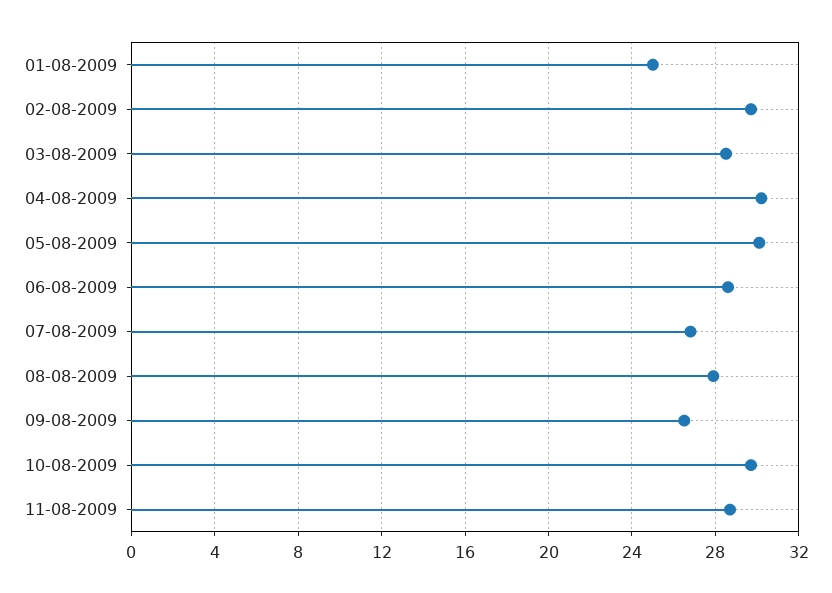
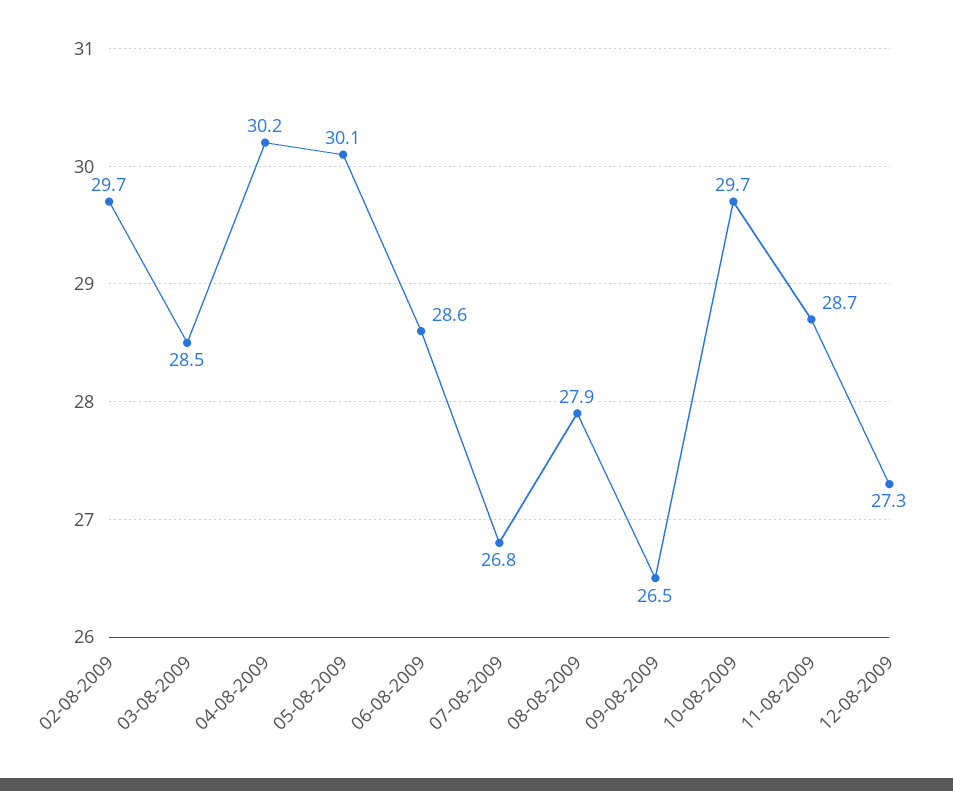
01-08-2009: 25 -> none
12-08-2009: none -> 27.3

